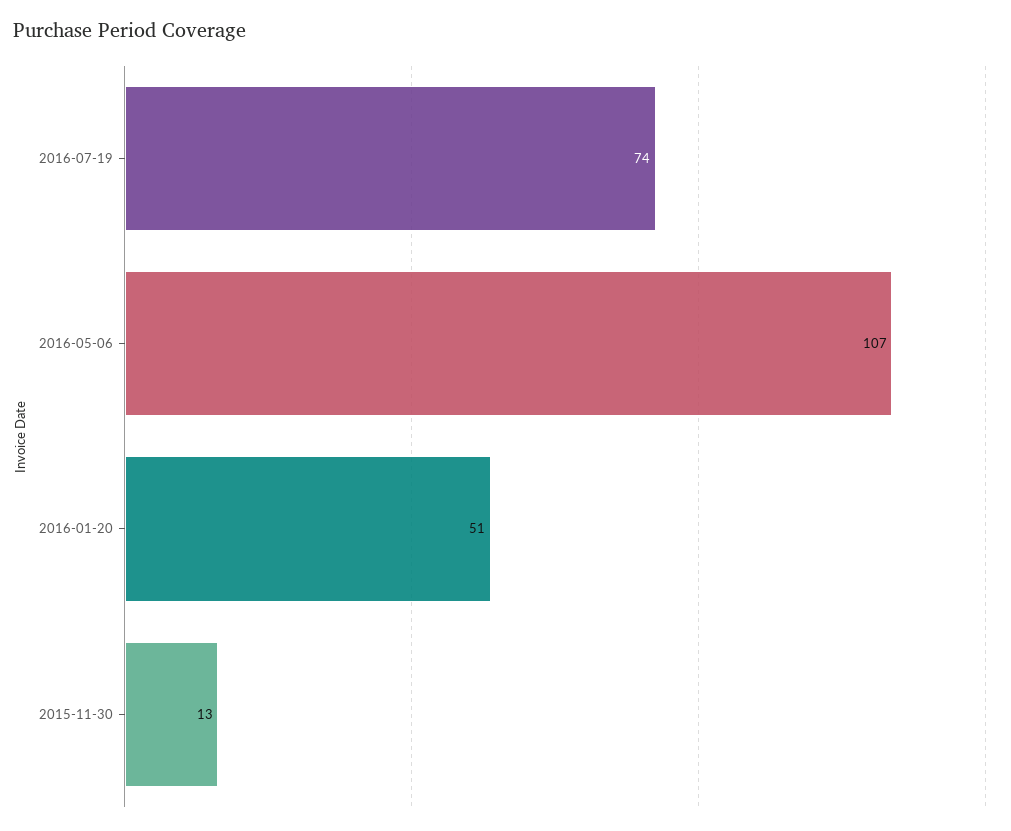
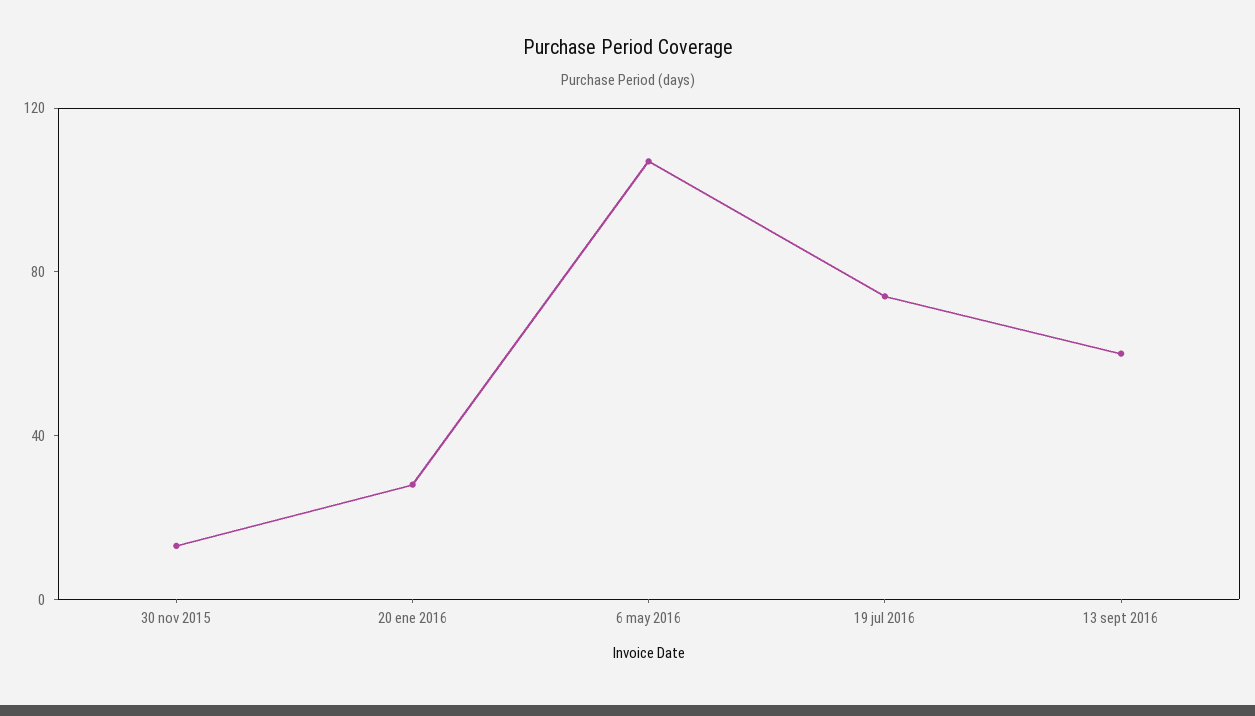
2016-01-20: 51 -> 30
13 sept 2016: none -> 60

